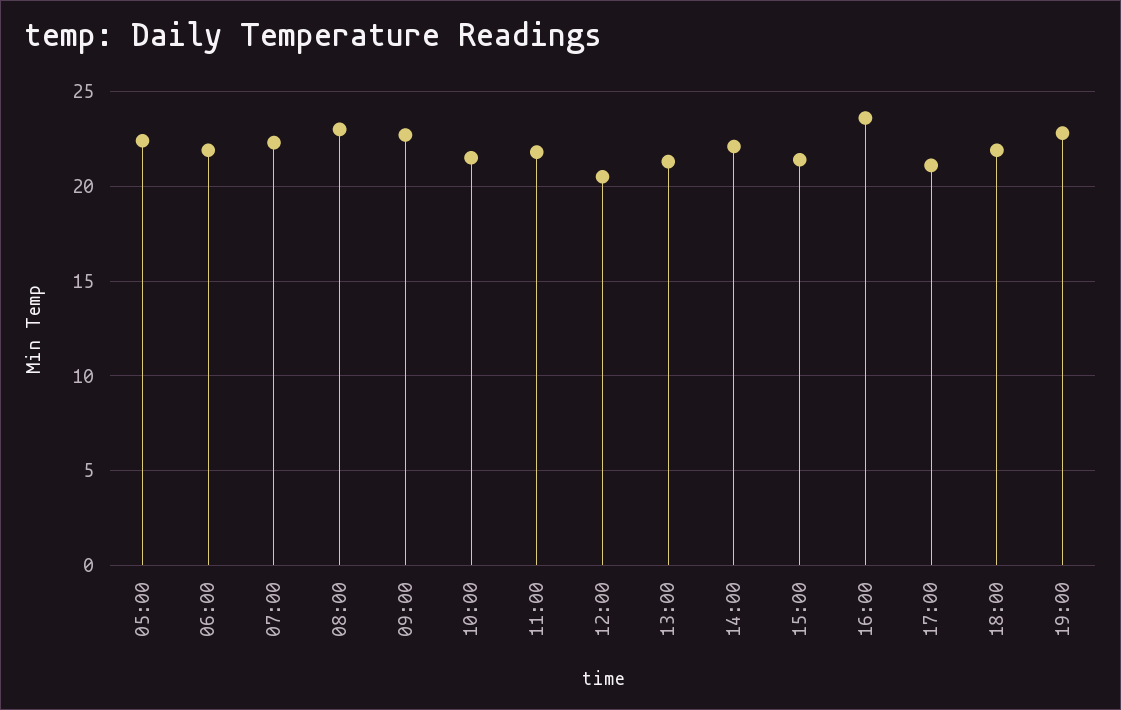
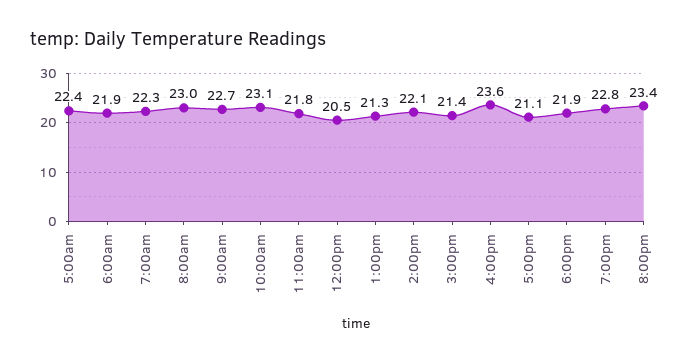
10:00: 21.5 -> 23.1
8:00pm: none -> 23.4

